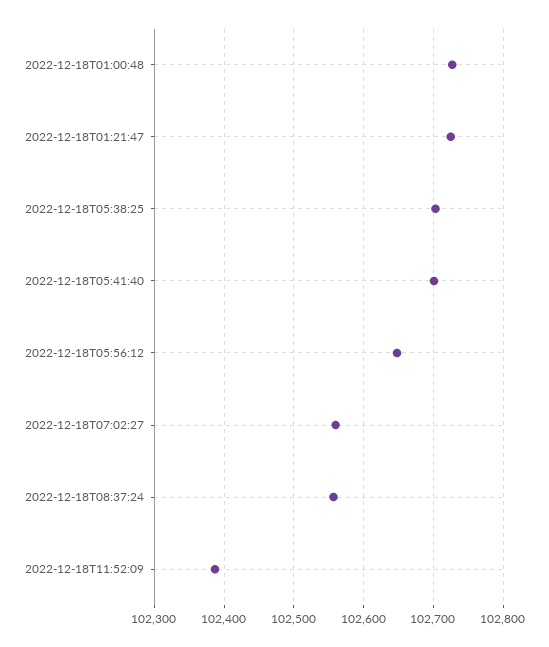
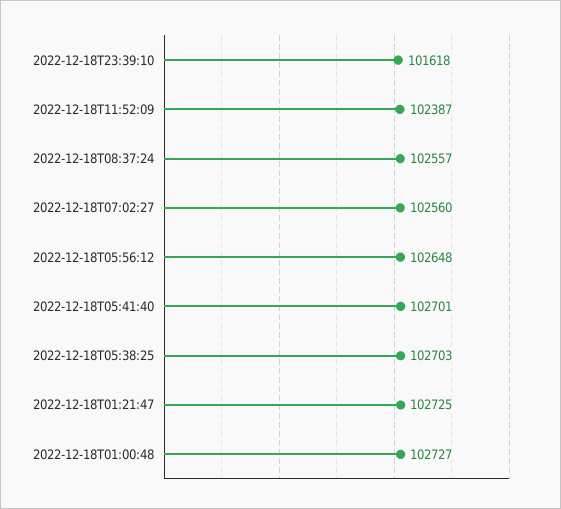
2022-12-18T23:39:10: none -> 101618

